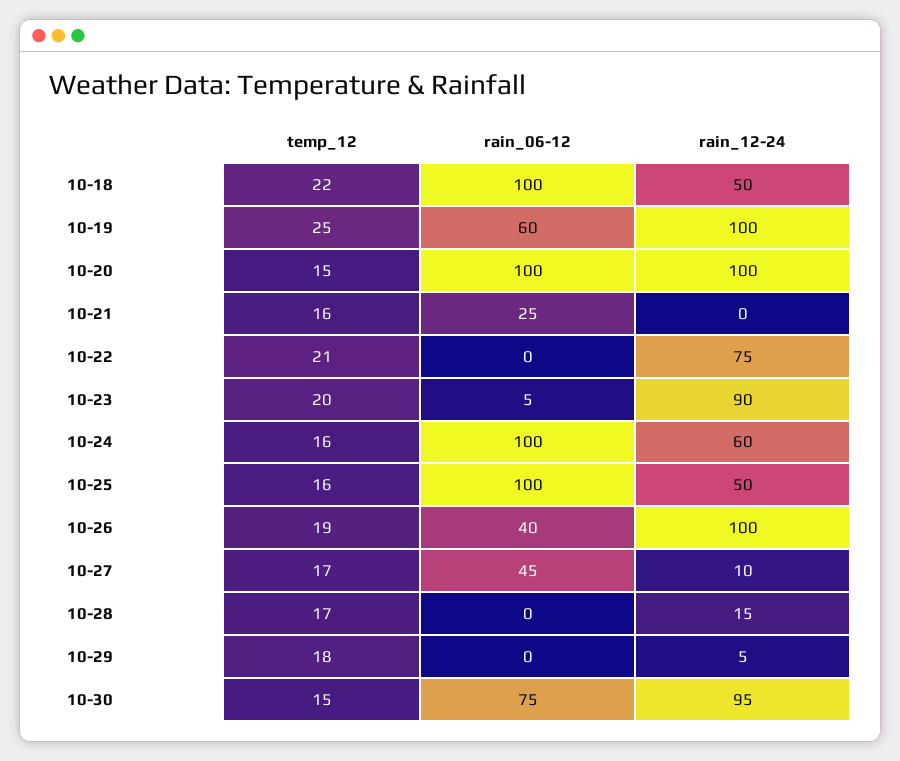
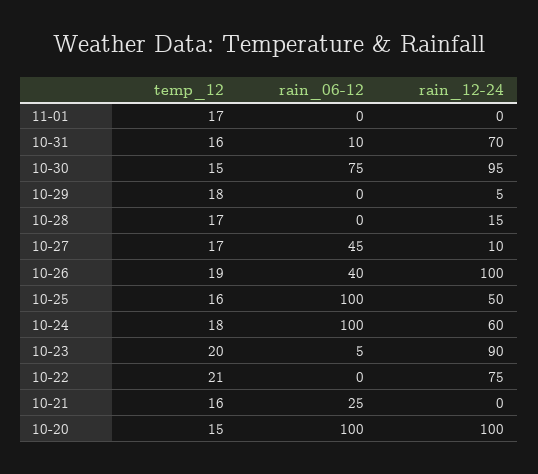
temp_12, 10-18: 22 -> none
rain_06-12, 10-18: 100 -> none
rain_12-24, 10-18: 50 -> none
temp_12, 10-19: 25 -> none
rain_06-12, 10-19: 60 -> none
rain_12-24, 10-19: 100 -> none
temp_12, 10-24: 16 -> 18
temp_12, 11-01: none -> 17
rain_06-12, 11-01: none -> 0
rain_12-24, 11-01: none -> 0
temp_12, 10-31: none -> 16
rain_06-12, 10-31: none -> 10
rain_12-24, 10-31: none -> 70

